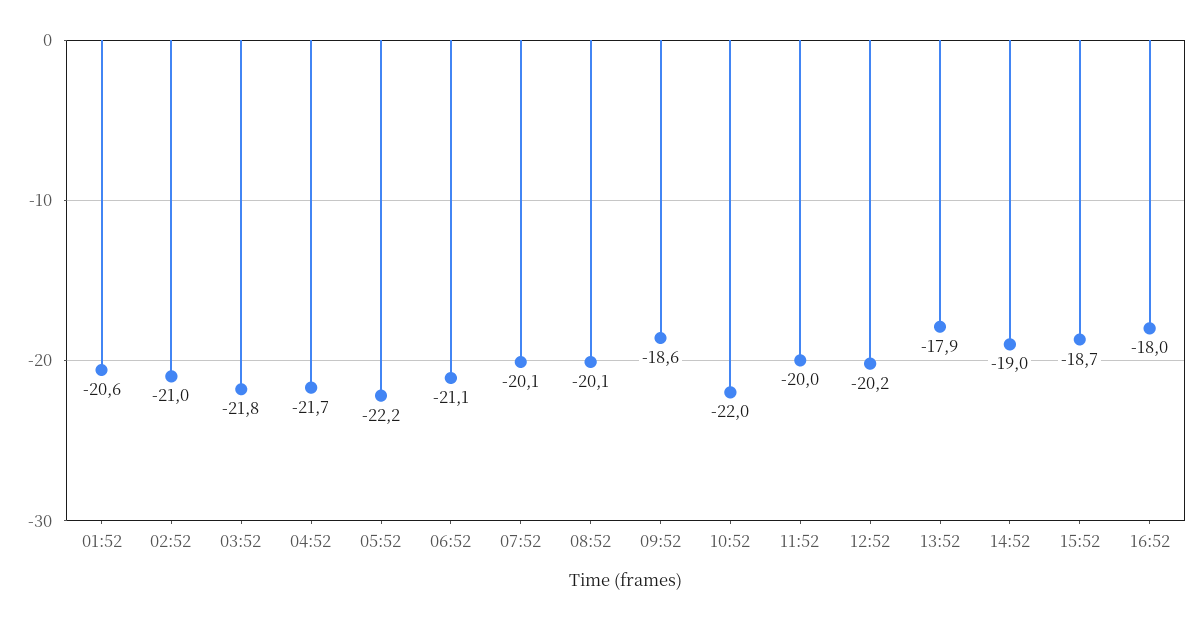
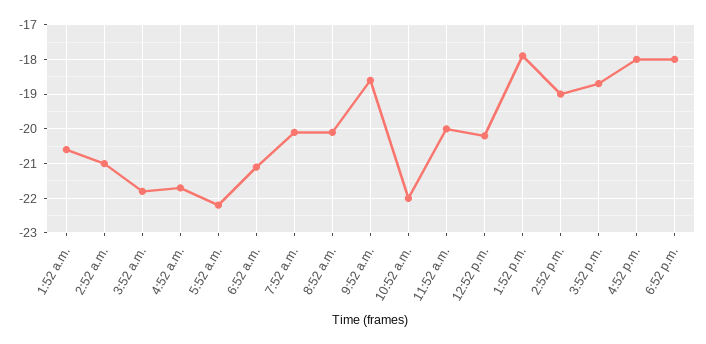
6:52 p.m.: none -> -18

